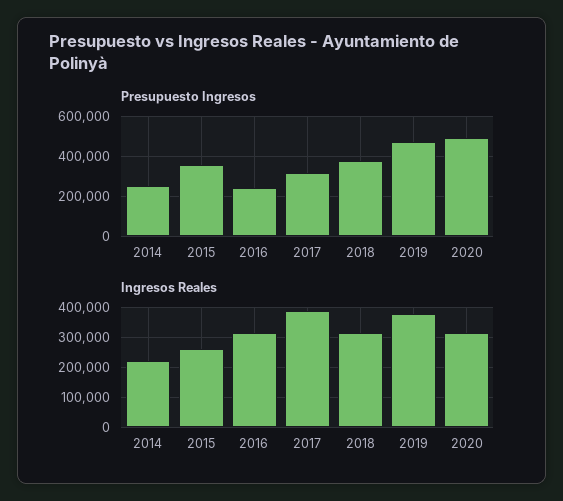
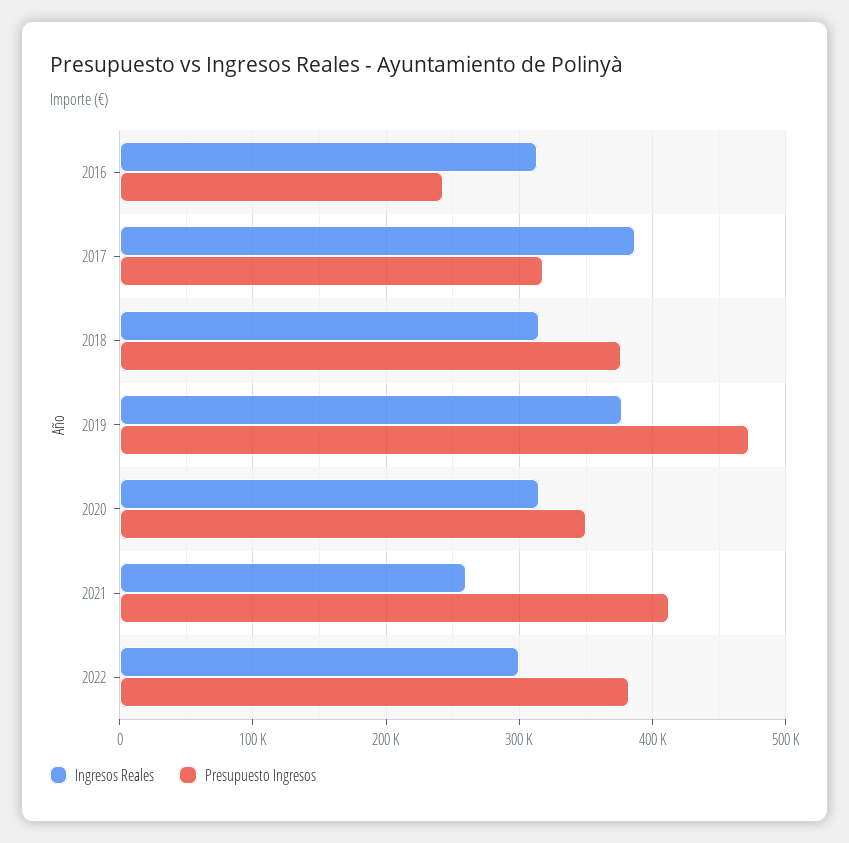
Presupuesto Ingresos, 2014: 250000 -> none
Presupuesto Ingresos, 2015: 350000 -> none
Presupuesto Ingresos, 2020: 500000 -> 350000
Ingresos Reales, 2014: 220000 -> none
Ingresos Reales, 2015: 260000 -> none
Ingresos Reales, 2021: none -> 260000
Presupuesto Ingresos, 2021: none -> 410000
Ingresos Reales, 2022: none -> 300000
Presupuesto Ingresos, 2022: none -> 380000

